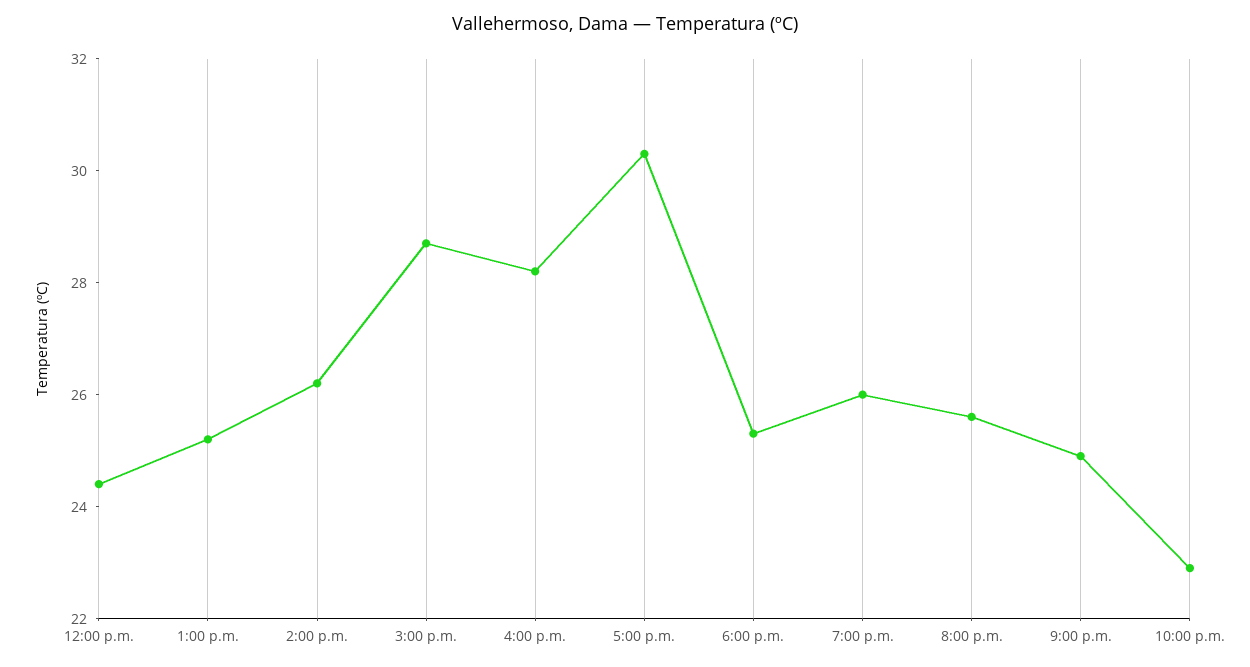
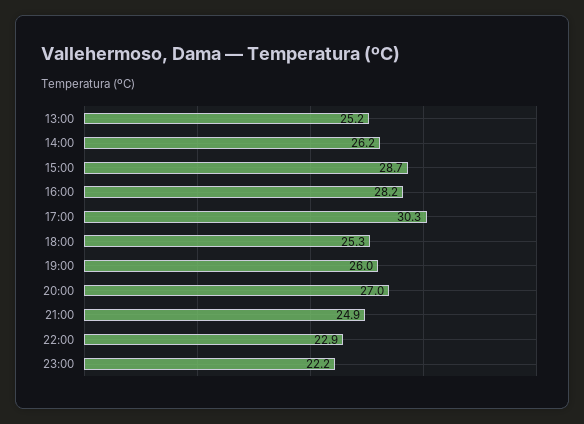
12:00 p.m.: 24.5 -> none
8:00 p.m.: 25.5 -> 27
23:00: none -> 22.2

